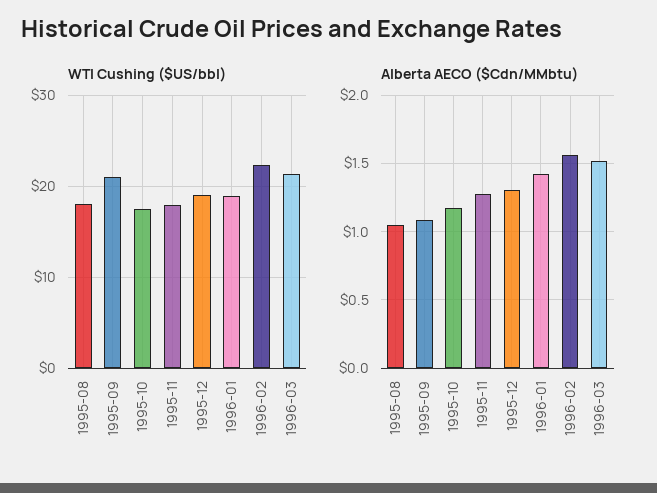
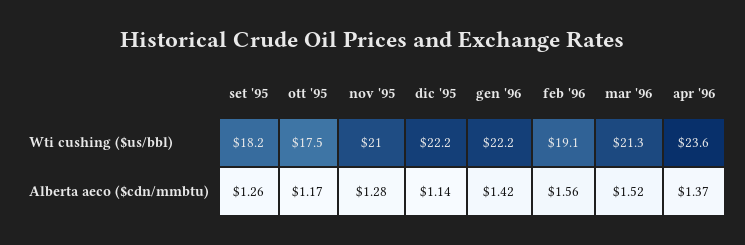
WTI Cushing ($US/bbl), 1995-08: 18 -> none
WTI Cushing ($US/bbl), 1995-09: 21 -> 18.2
WTI Cushing ($US/bbl), 1995-11: 18 -> 21
WTI Cushing ($US/bbl), 1995-12: 19 -> 22.2
WTI Cushing ($US/bbl), 1996-01: 19 -> 22.2
WTI Cushing ($US/bbl), 1996-02: 22 -> 19.1
Alberta AECO ($Cdn/MMbtu), 1995-08: 1.05 -> none
Alberta AECO ($Cdn/MMbtu), 1995-09: 1.1 -> 1.26
Alberta AECO ($Cdn/MMbtu), 1995-12: 1.3 -> 1.14
WTI Cushing ($US/bbl), apr '96: none -> 23.6
Alberta AECO ($Cdn/MMbtu), apr '96: none -> 1.37

